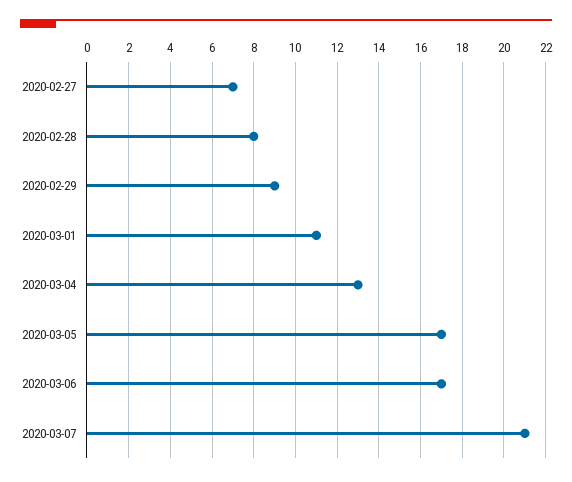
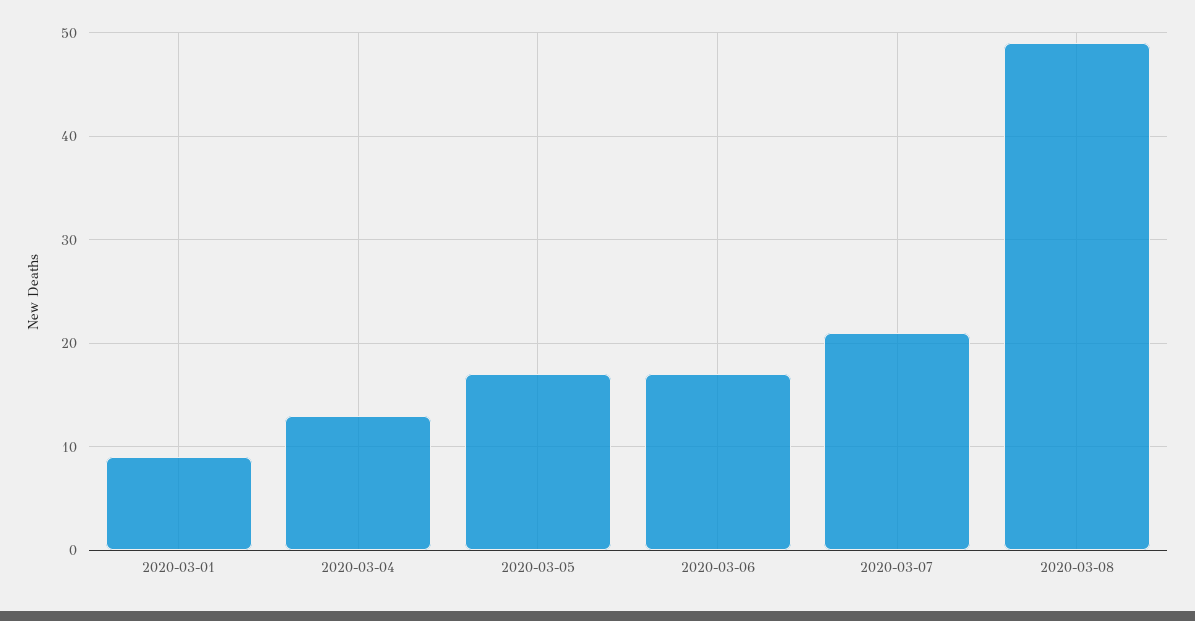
2020-02-27: 7 -> none
2020-02-28: 8 -> none
2020-02-29: 9 -> none
2020-03-01: 11 -> 9
2020-03-08: none -> 49

